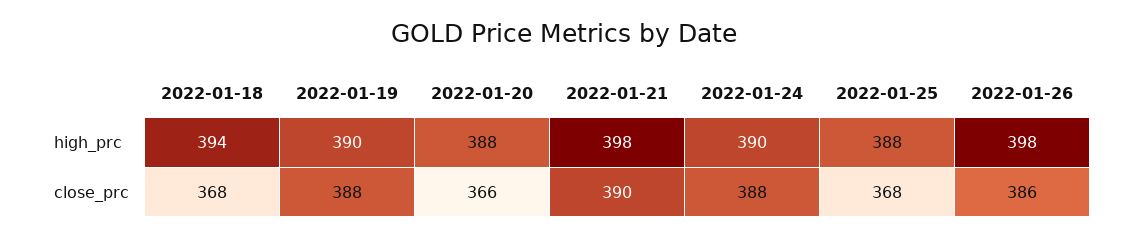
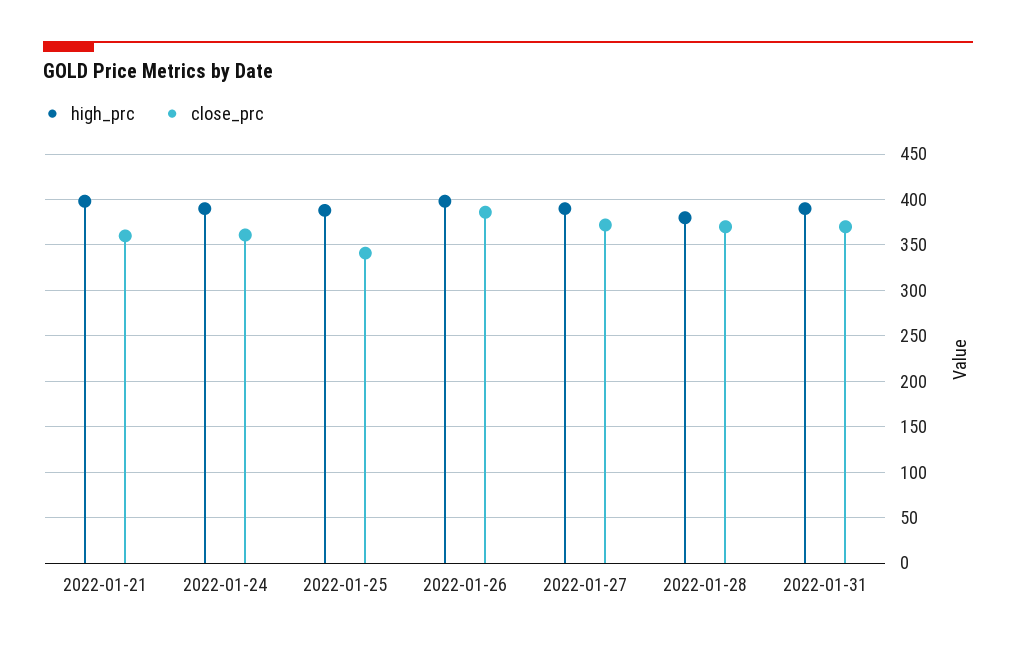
high_prc, 2022-01-18: 394 -> none
high_prc, 2022-01-19: 390 -> none
high_prc, 2022-01-20: 388 -> none
close_prc, 2022-01-18: 368 -> none
close_prc, 2022-01-19: 388 -> none
close_prc, 2022-01-20: 366 -> none
close_prc, 2022-01-21: 390 -> 360
close_prc, 2022-01-24: 388 -> 360
close_prc, 2022-01-25: 368 -> 340
high_prc, 2022-01-27: none -> 390
close_prc, 2022-01-27: none -> 370
high_prc, 2022-01-28: none -> 380
close_prc, 2022-01-28: none -> 370
high_prc, 2022-01-31: none -> 390
close_prc, 2022-01-31: none -> 370

